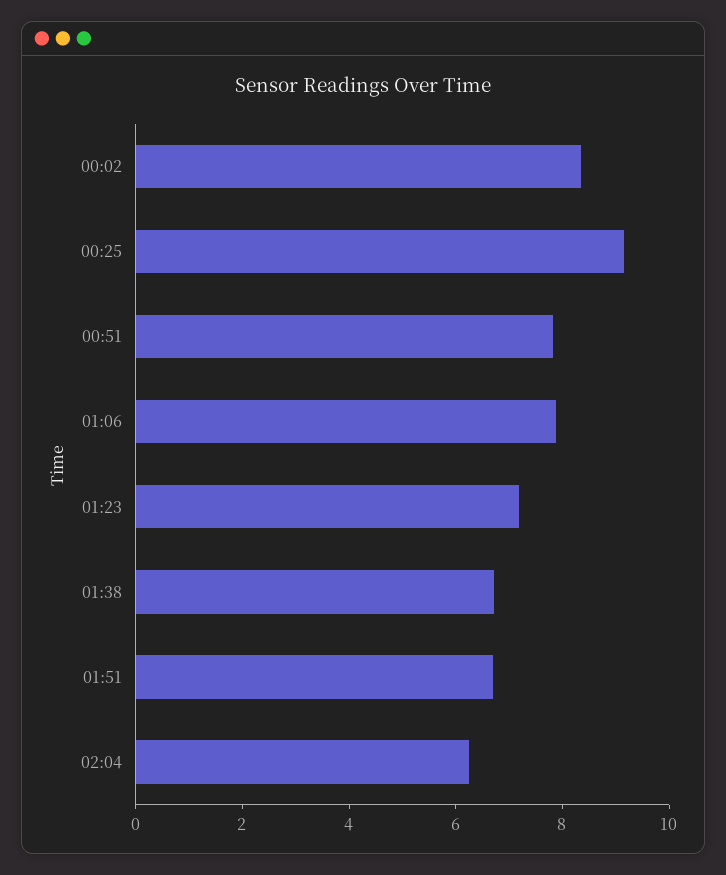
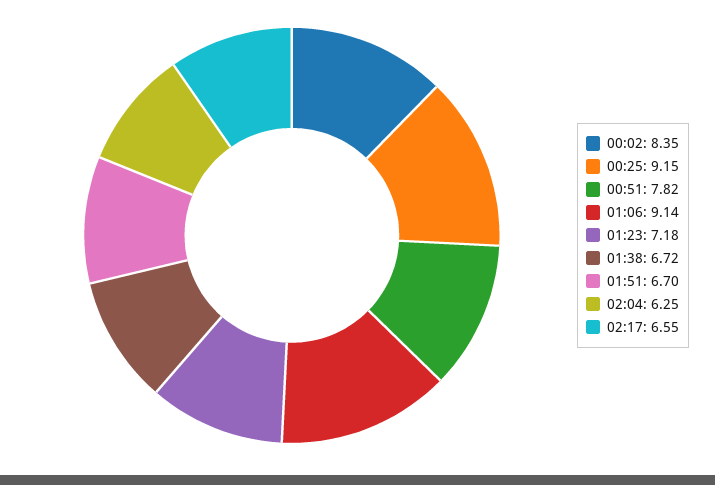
01:06: 8 -> 9.14
02:17: none -> 6.55

